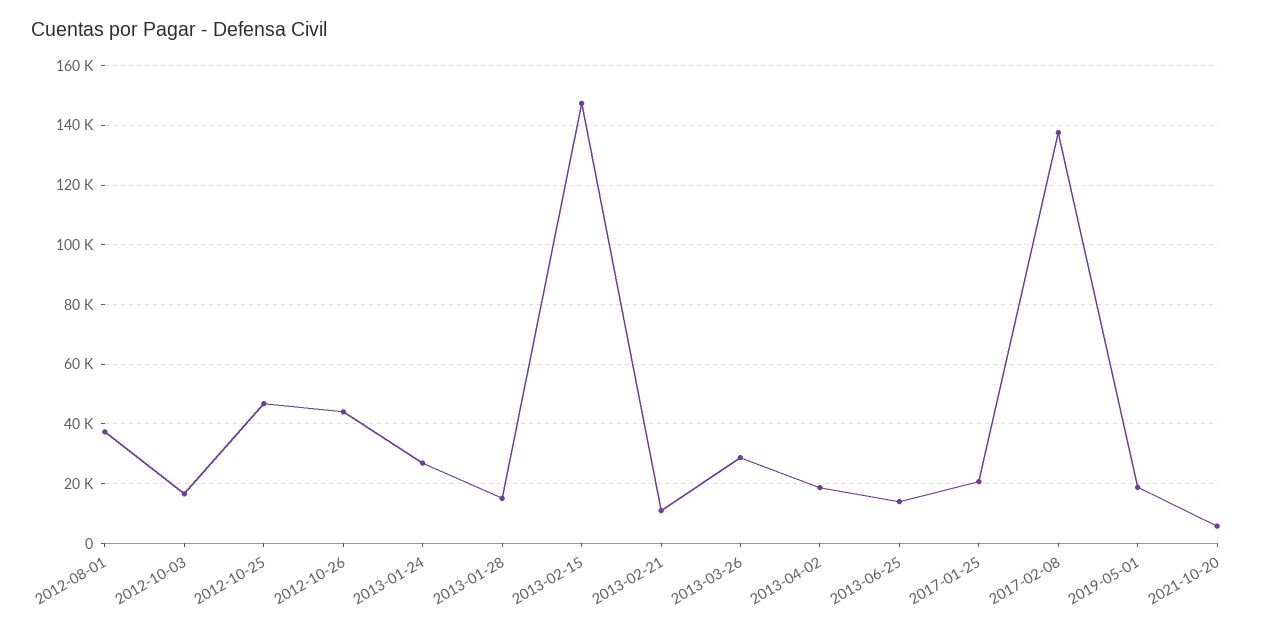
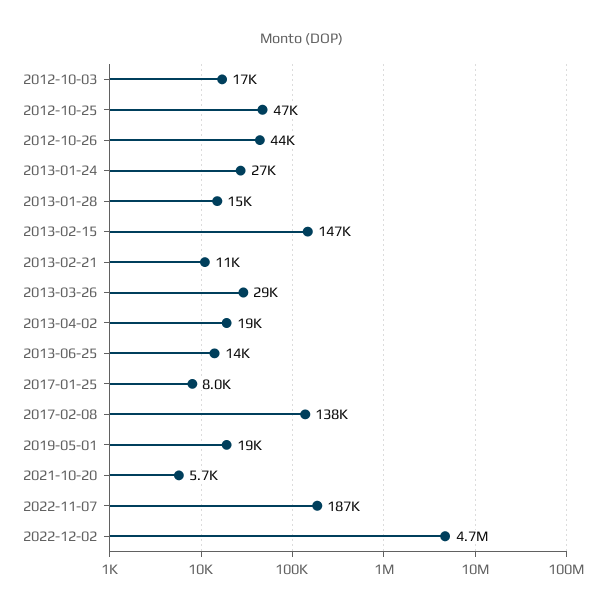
2012-08-01: 37500 -> none
2017-01-25: 20000 -> 8000
2022-11-07: none -> 187000
2022-12-02: none -> 4700000

